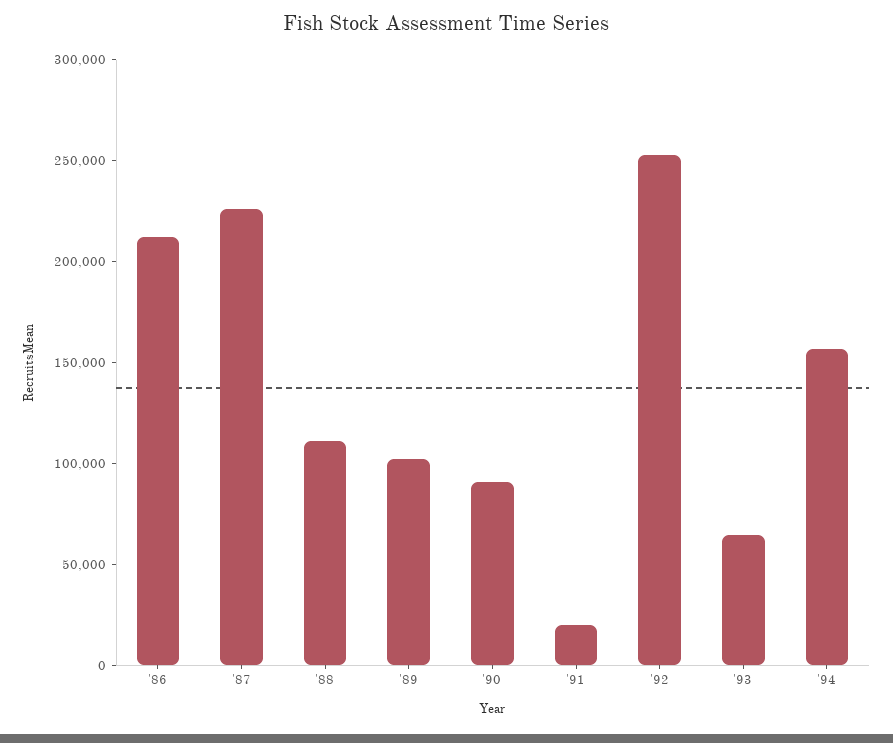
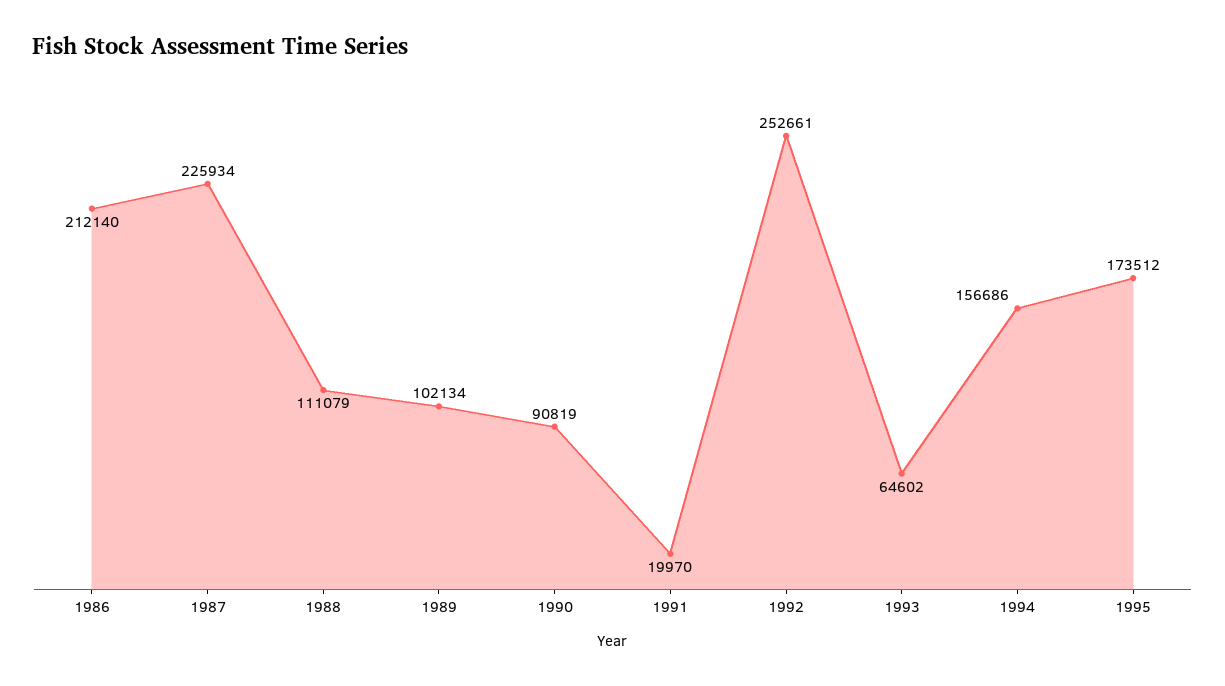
1995: none -> 173512

